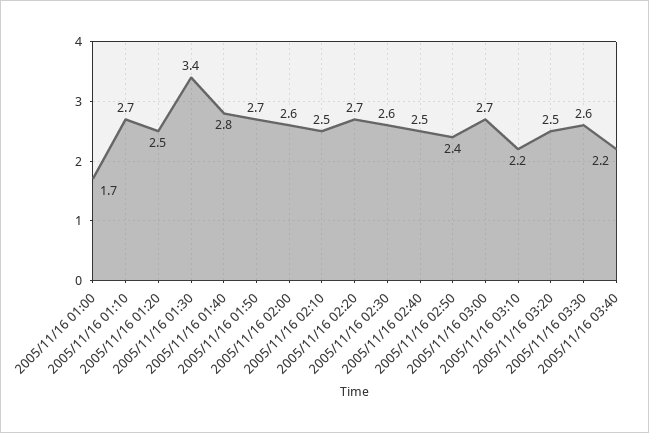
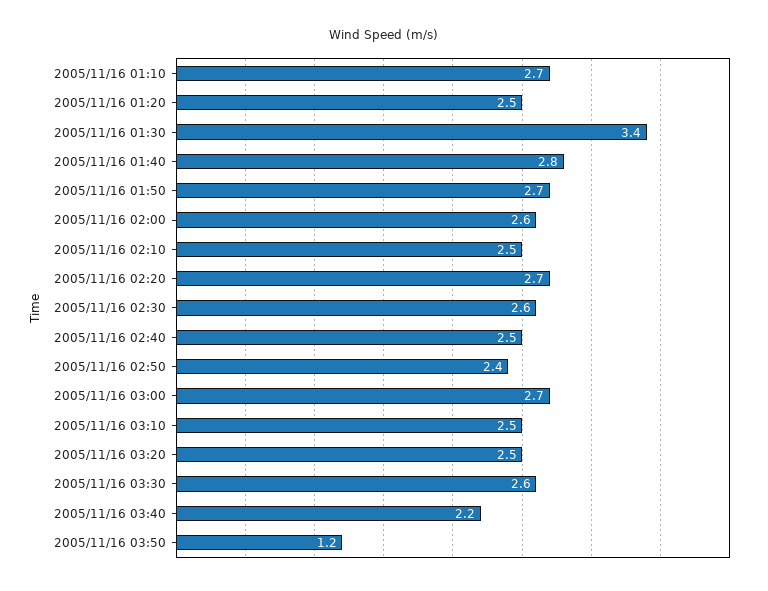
2005/11/16 01:00: 1.7 -> none
2005/11/16 03:10: 2.2 -> 2.5
2005/11/16 03:50: none -> 1.2

